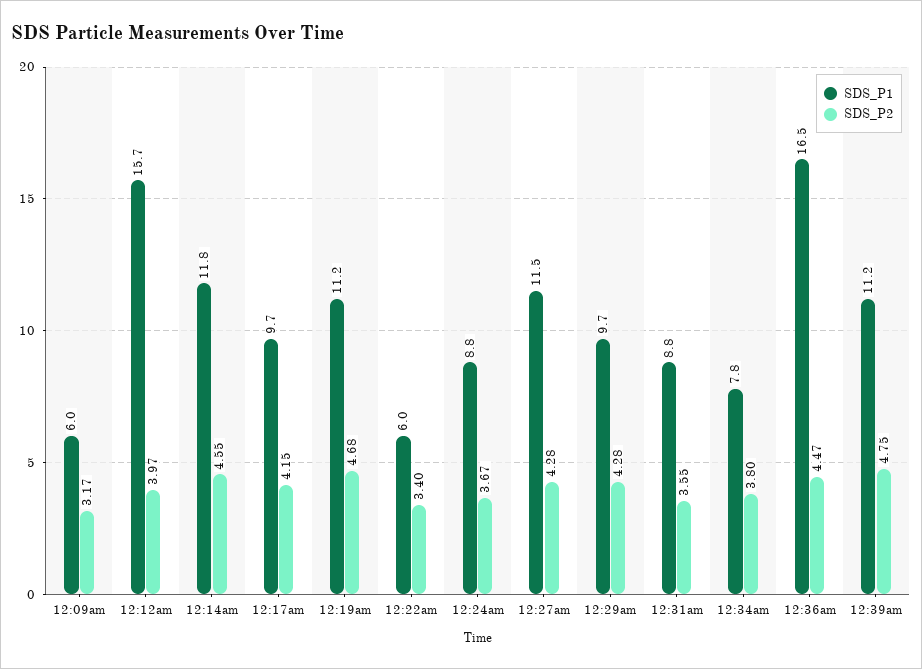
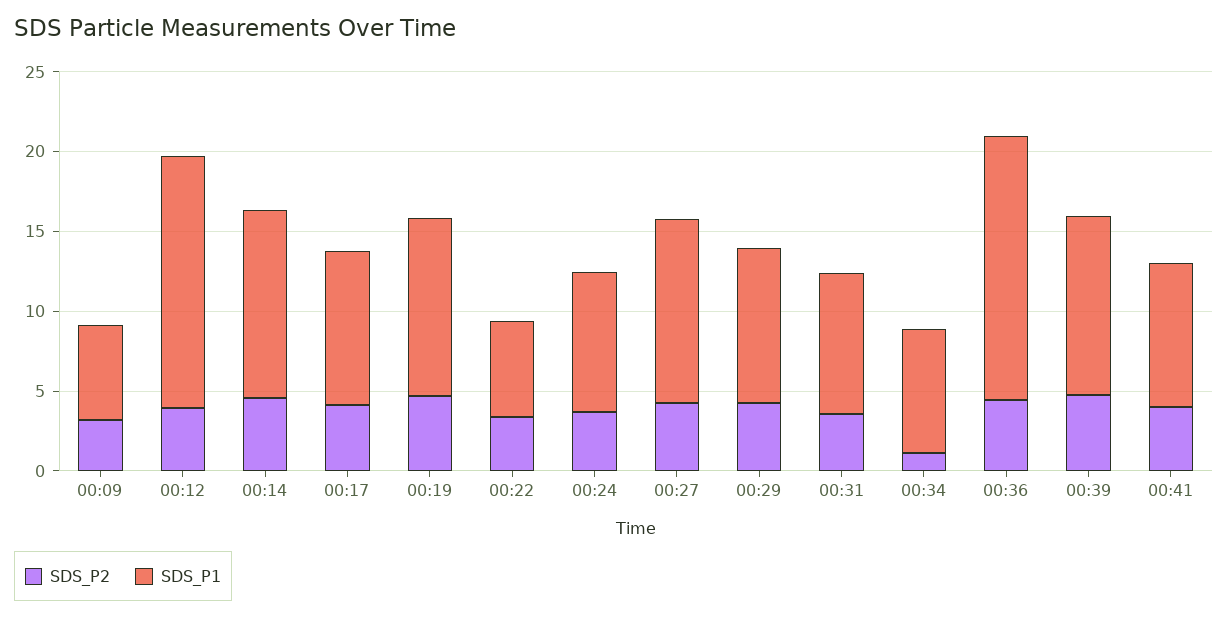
SDS_P2, 12:34am: 3.8 -> 1
SDS_P2, 00:41: none -> 4
SDS_P1, 00:41: none -> 9

